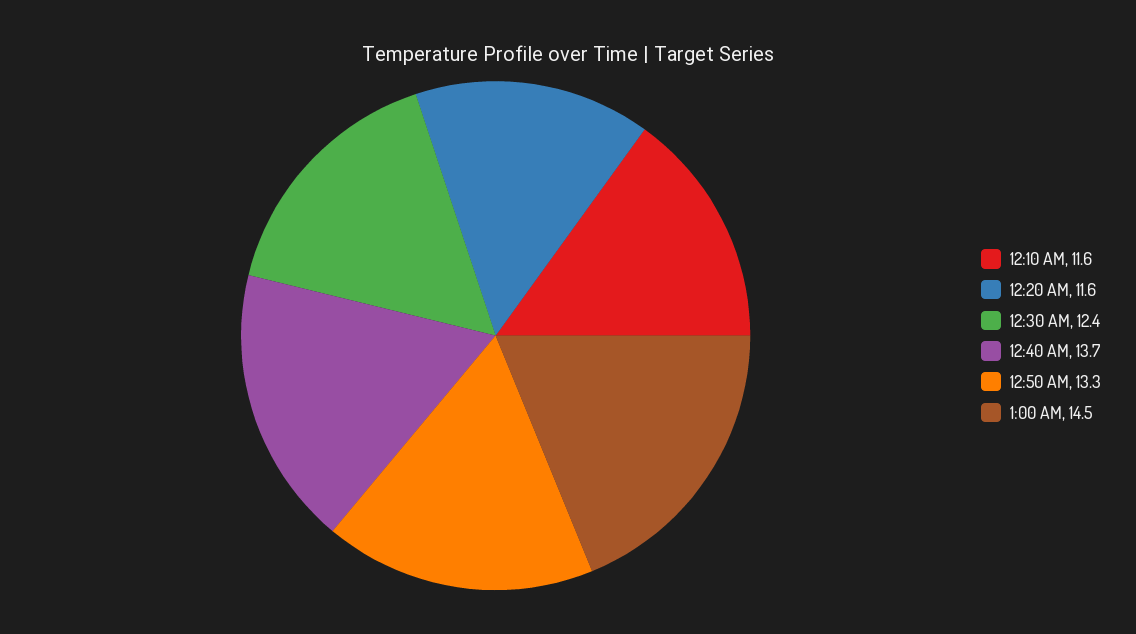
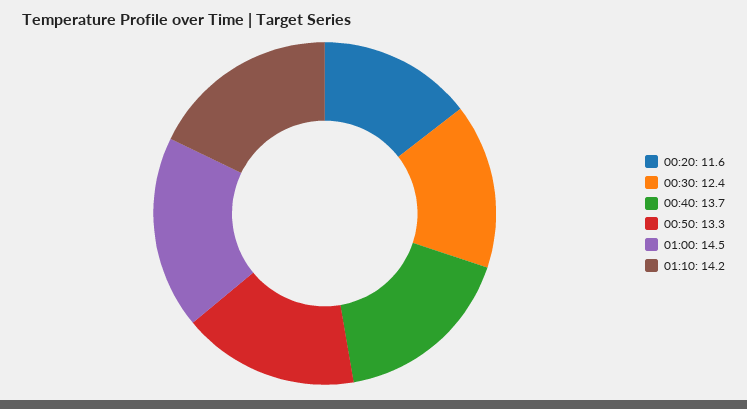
12:10 AM: 11.6 -> none
01:10: none -> 14.2

